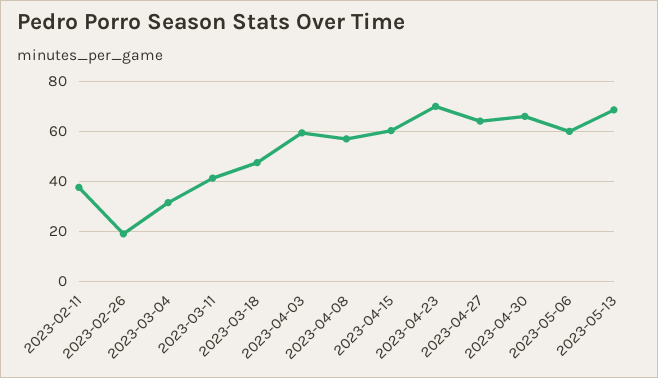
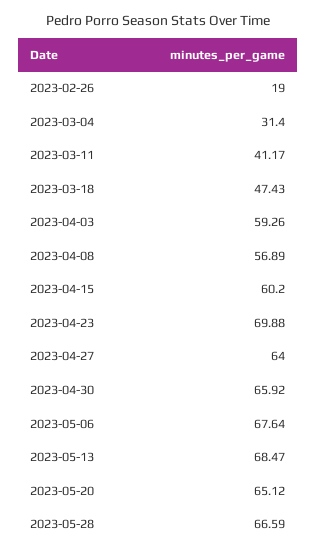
2023-02-11: 37.5 -> none
2023-05-06: 60 -> 67.64
2023-05-20: none -> 65.12
2023-05-28: none -> 66.59

